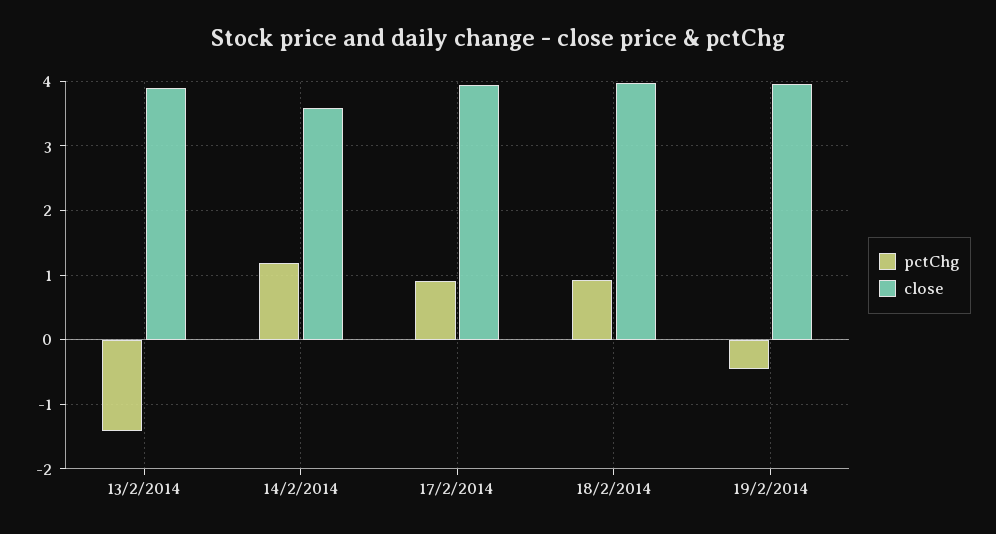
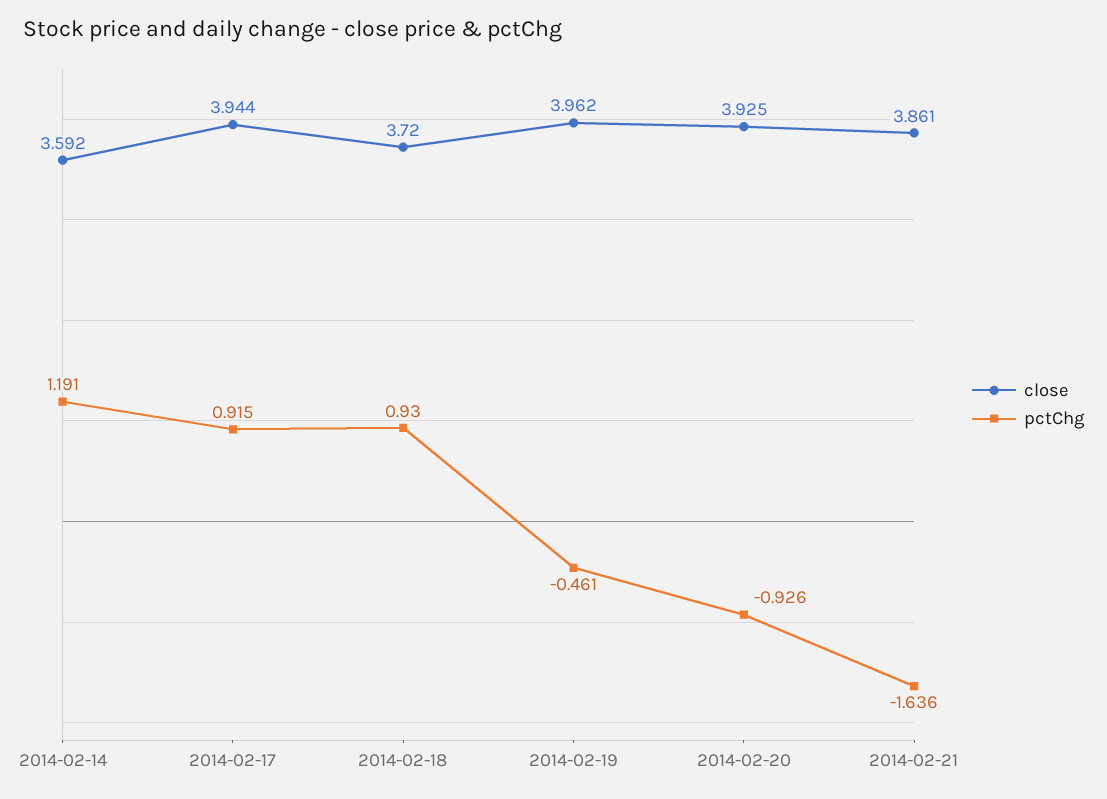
pctChg, 13/2/2014: -1.4 -> none
close, 13/2/2014: 3.9 -> none
close, 18/2/2014: 4 -> 3.72
close, 2014-02-20: none -> 3.925
pctChg, 2014-02-20: none -> -0.926
close, 2014-02-21: none -> 3.861
pctChg, 2014-02-21: none -> -1.636

